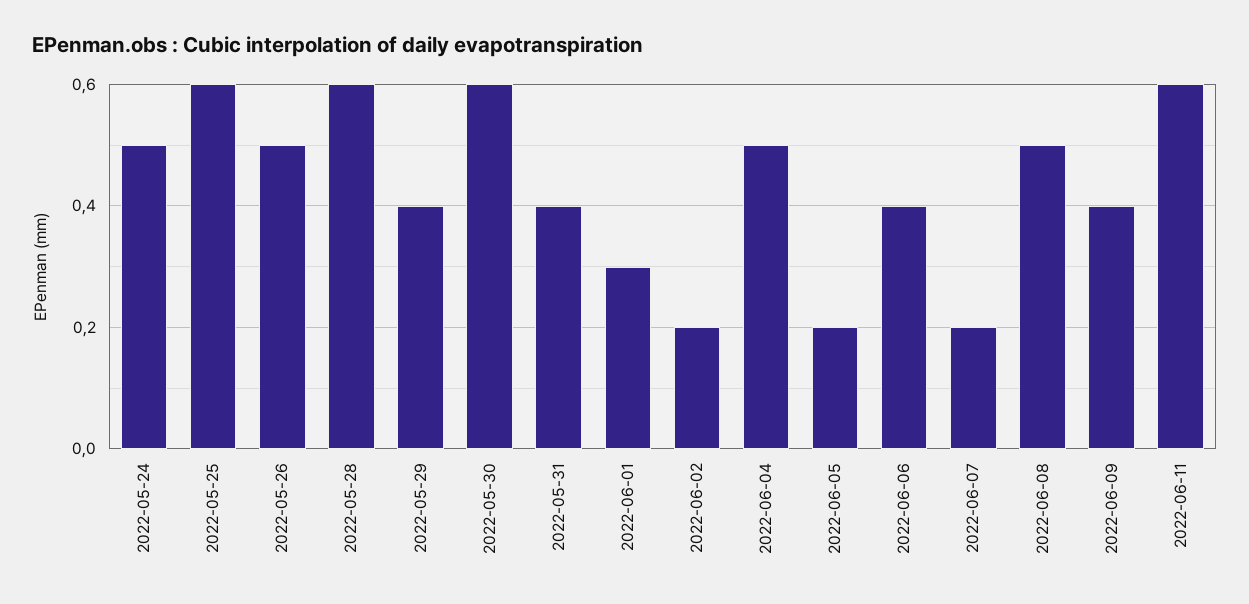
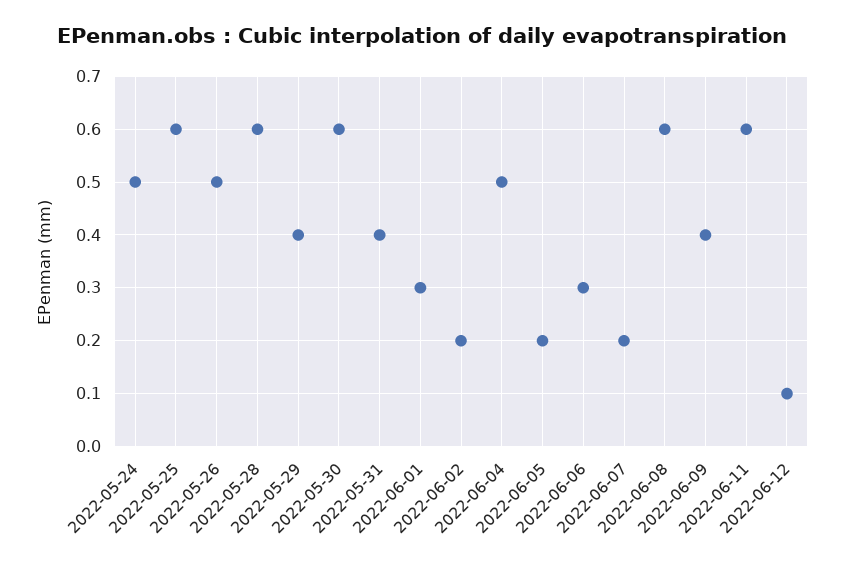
2022-06-06: 0.4 -> 0.3
2022-06-08: 0.5 -> 0.6
2022-06-12: none -> 0.1

